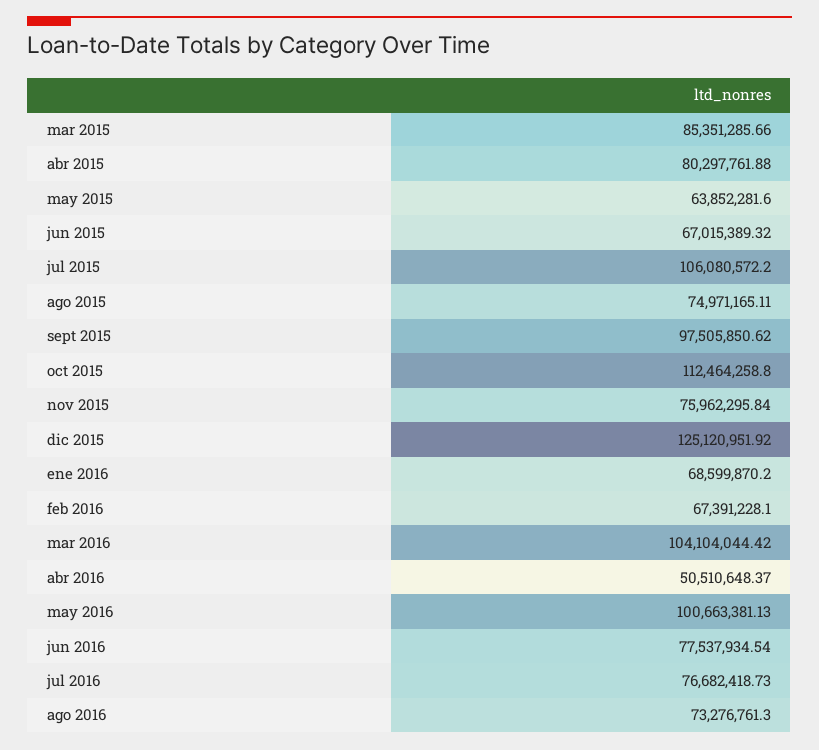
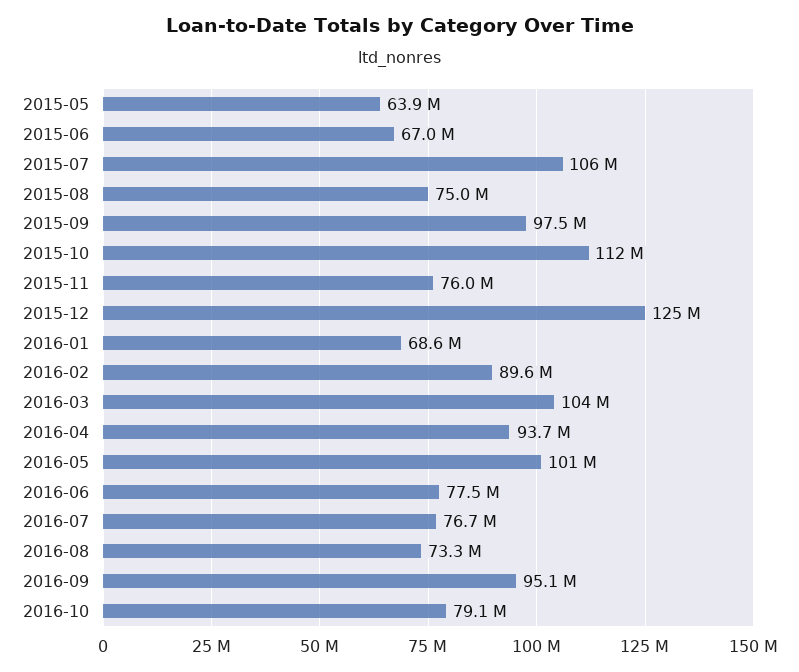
mar 2015: 85351285.66 -> none
abr 2015: 80297761.88 -> none
feb 2016: 67391228.1 -> 89600000
abr 2016: 50510648.37 -> 93700000
2016-09: none -> 95100000
2016-10: none -> 79100000

